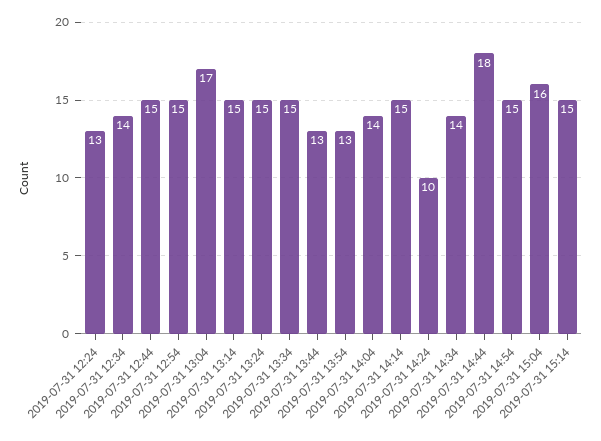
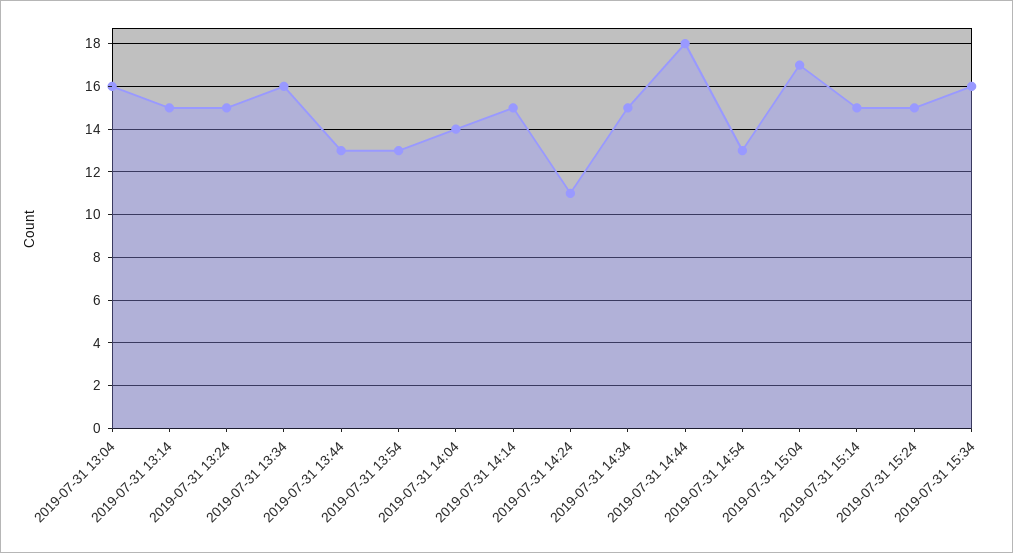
2019-07-31 12:24: 13 -> none
2019-07-31 12:34: 14 -> none
2019-07-31 12:44: 15 -> none
2019-07-31 12:54: 15 -> none
2019-07-31 13:04: 17 -> 16
2019-07-31 13:34: 15 -> 16
2019-07-31 14:24: 10 -> 11
2019-07-31 14:34: 14 -> 15
2019-07-31 14:54: 15 -> 13
2019-07-31 15:04: 16 -> 17
2019-07-31 15:24: none -> 15
2019-07-31 15:34: none -> 16

